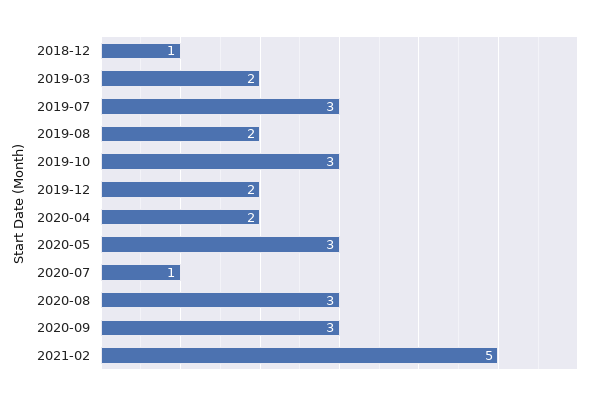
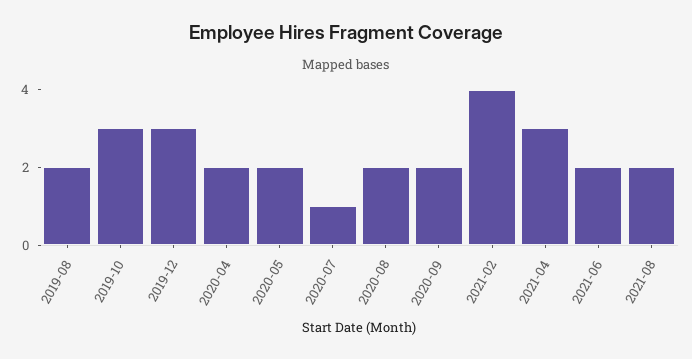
2018-12: 1 -> none
2019-03: 2 -> none
2019-07: 3 -> none
2019-12: 2 -> 3
2020-05: 3 -> 2
2020-08: 3 -> 2
2020-09: 3 -> 2
2021-02: 5 -> 4
2021-04: none -> 3
2021-06: none -> 2
2021-08: none -> 2

